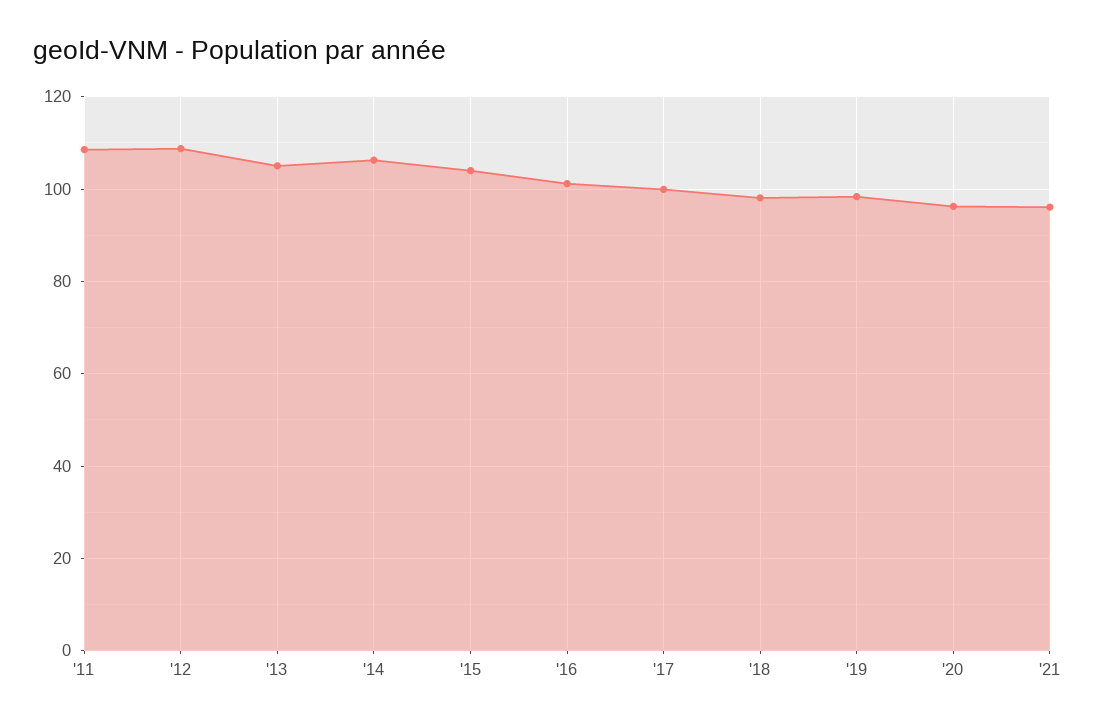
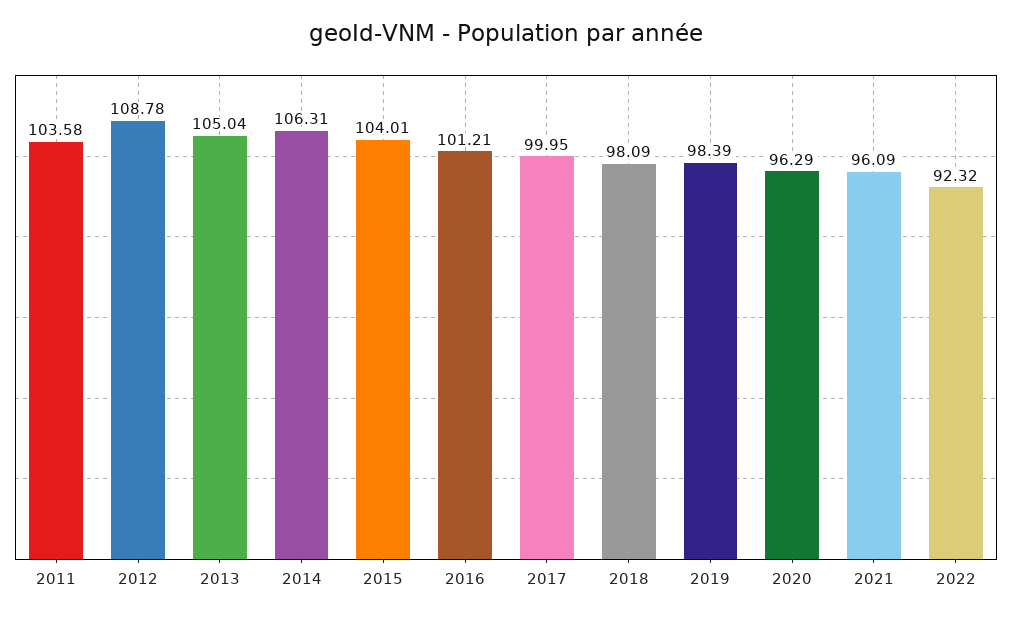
'11: 108 -> 103.58
2022: none -> 92.32

